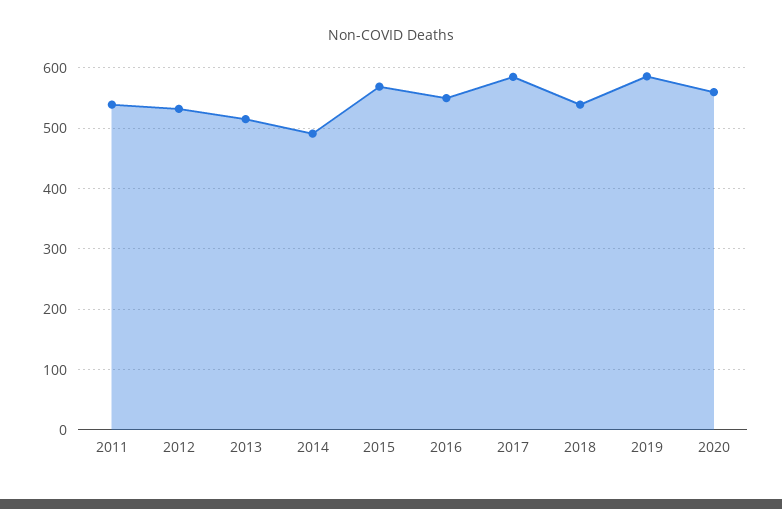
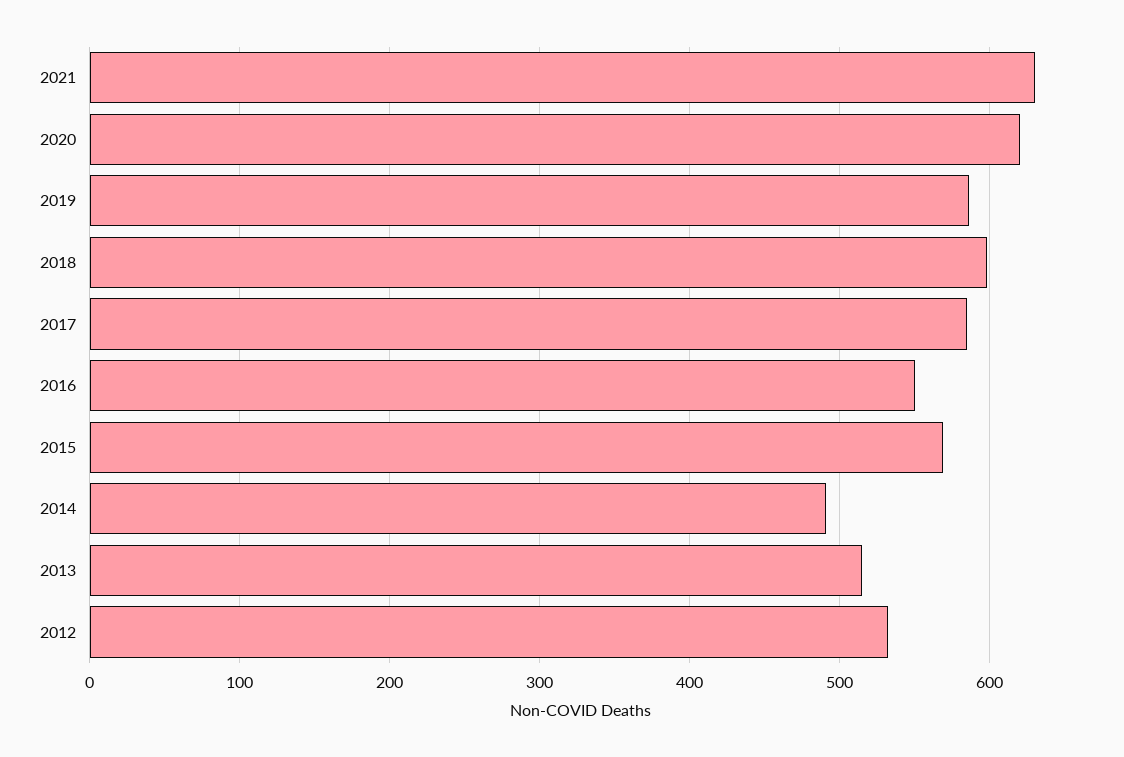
2011: 540 -> none
2018: 540 -> 600
2020: 560 -> 620
2021: none -> 630

